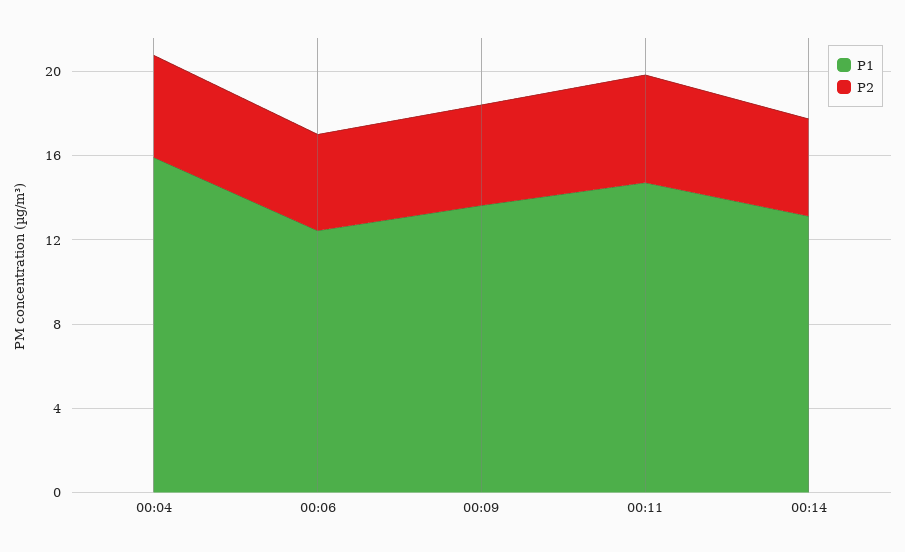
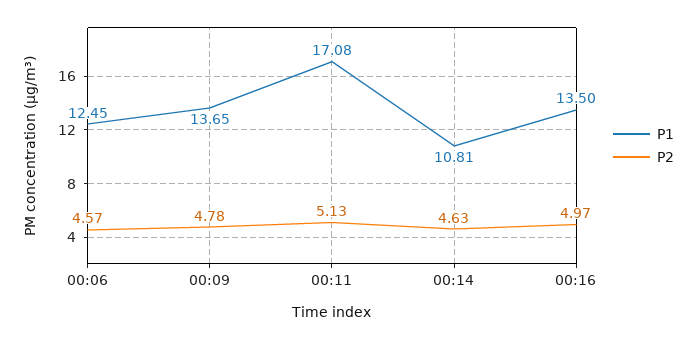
P1, 00:04: 16 -> none
P2, 00:04: 5 -> none
P1, 00:11: 15 -> 17.08
P1, 00:14: 13 -> 10.81
P1, 00:16: none -> 13.5
P2, 00:16: none -> 4.97

